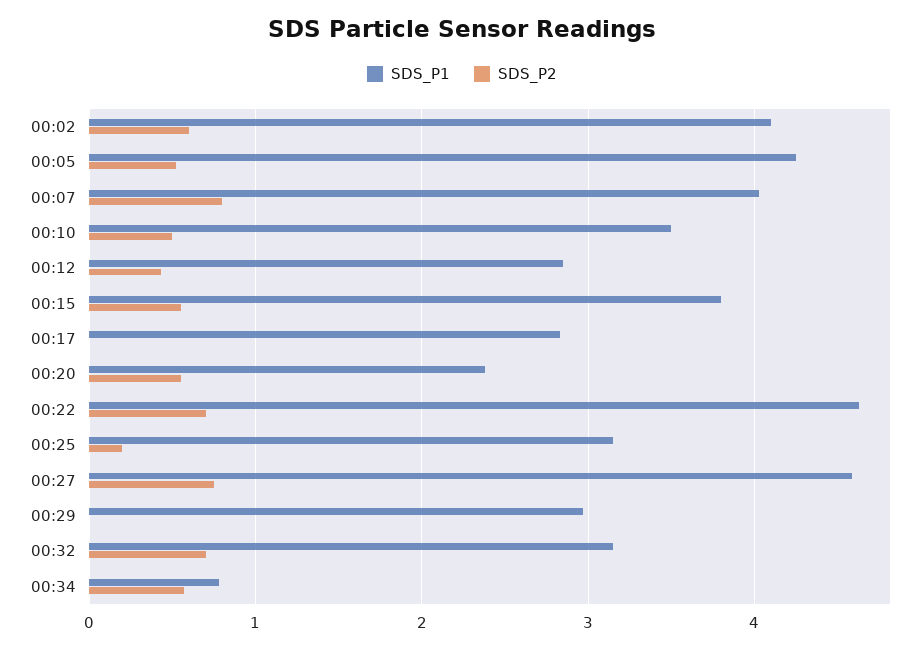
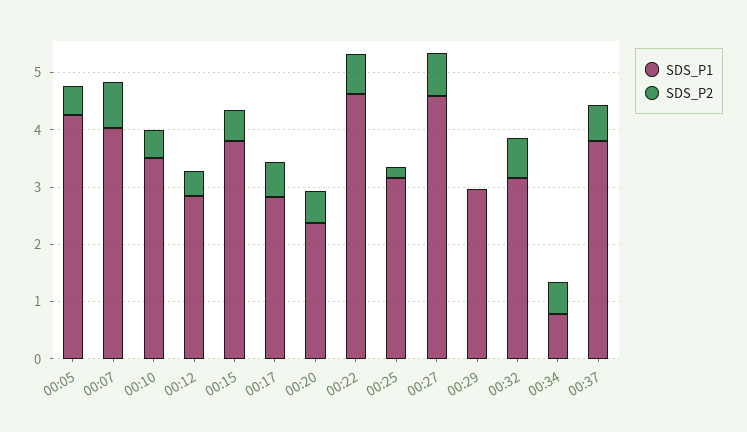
SDS_P1, 00:02: 4.1 -> none
SDS_P2, 00:02: 0.6 -> none
SDS_P2, 00:17: 0 -> 0.6
SDS_P1, 00:37: none -> 3.8
SDS_P2, 00:37: none -> 0.6

